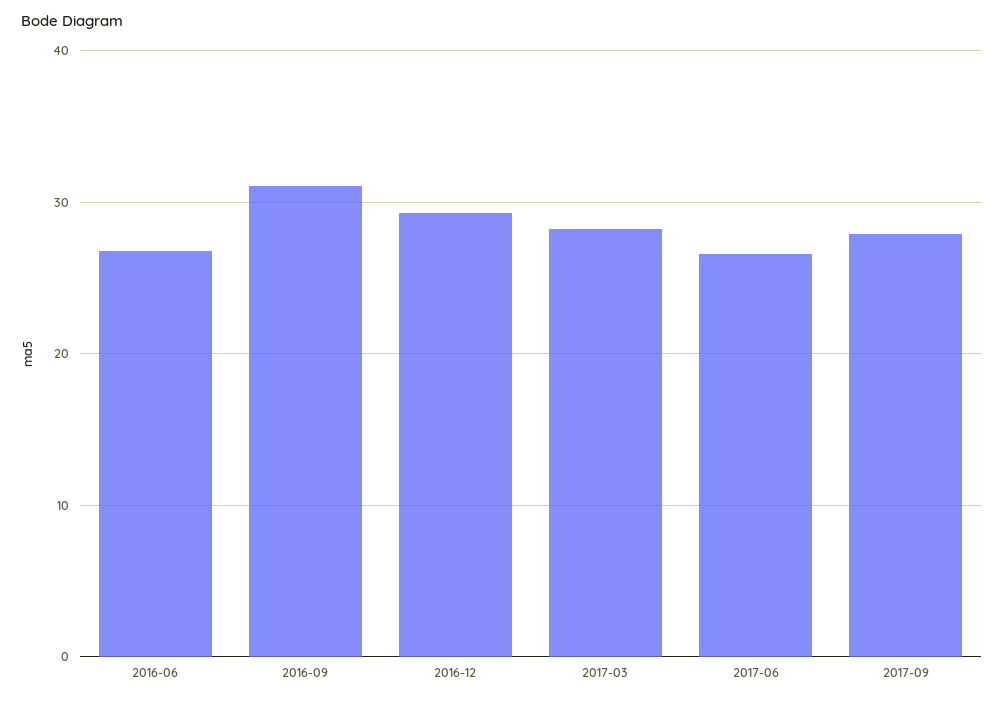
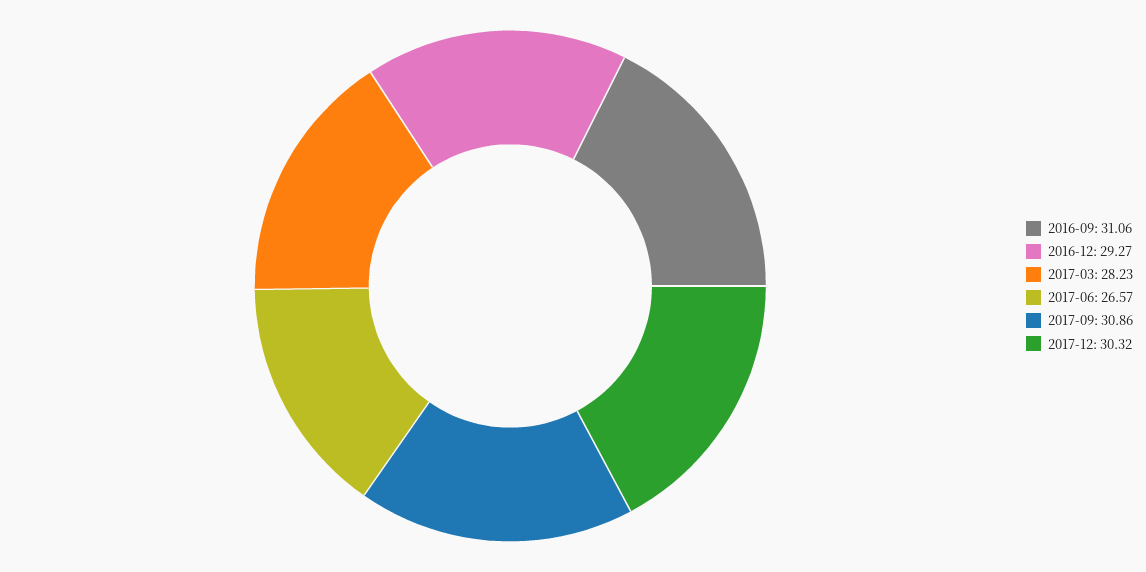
2016-06: 27 -> none
2017-09: 28 -> 30.86
2017-12: none -> 30.32

